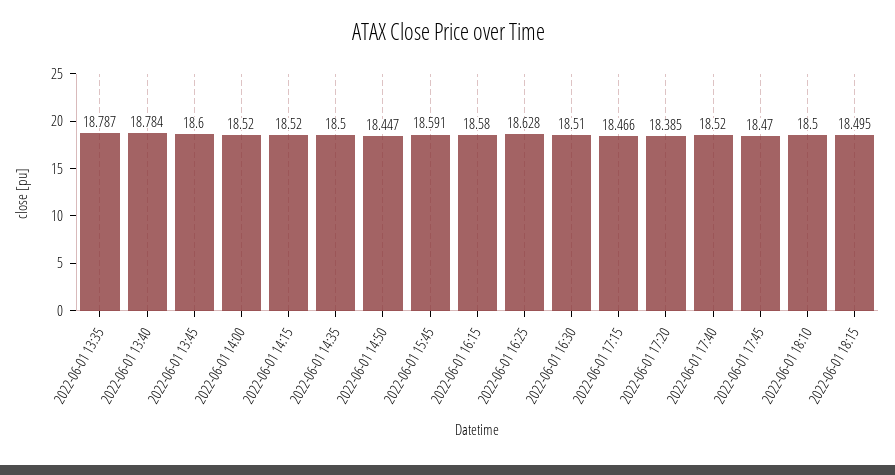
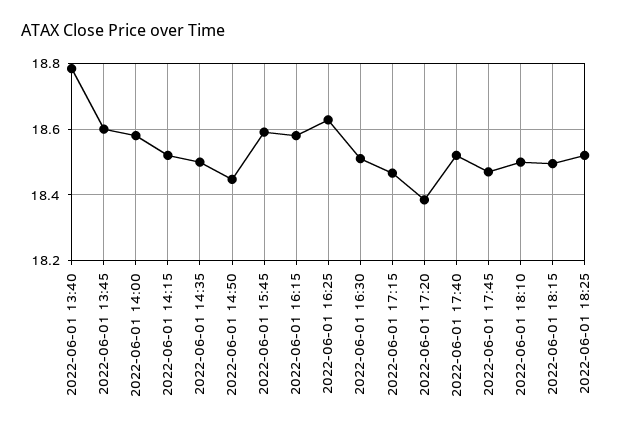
2022-06-01 13:35: 18.787 -> none
2022-06-01 14:00: 18.52 -> 18.58
2022-06-01 18:25: none -> 18.52

